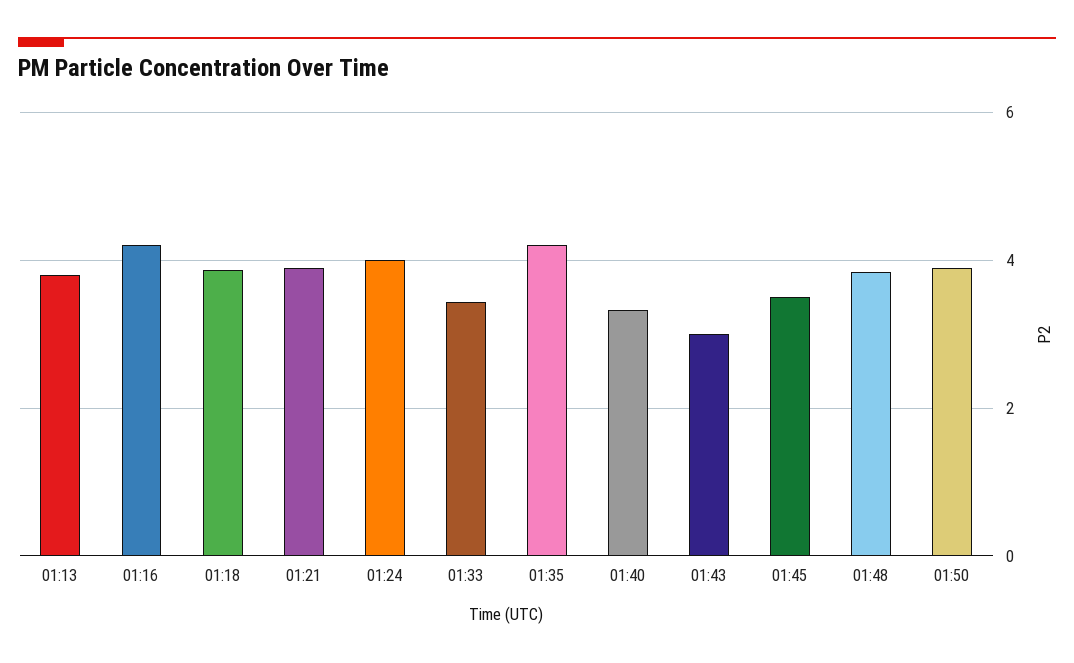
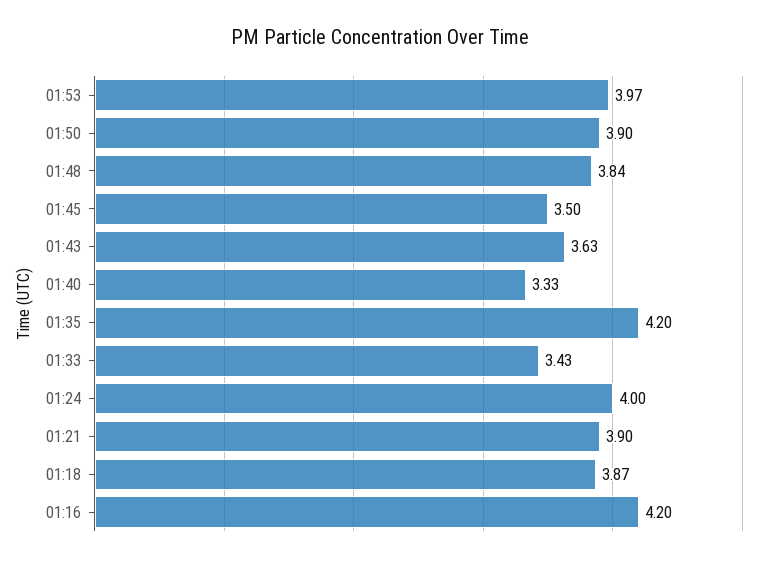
01:13: 3.8 -> none
01:43: 3 -> 3.63
01:53: none -> 3.97

